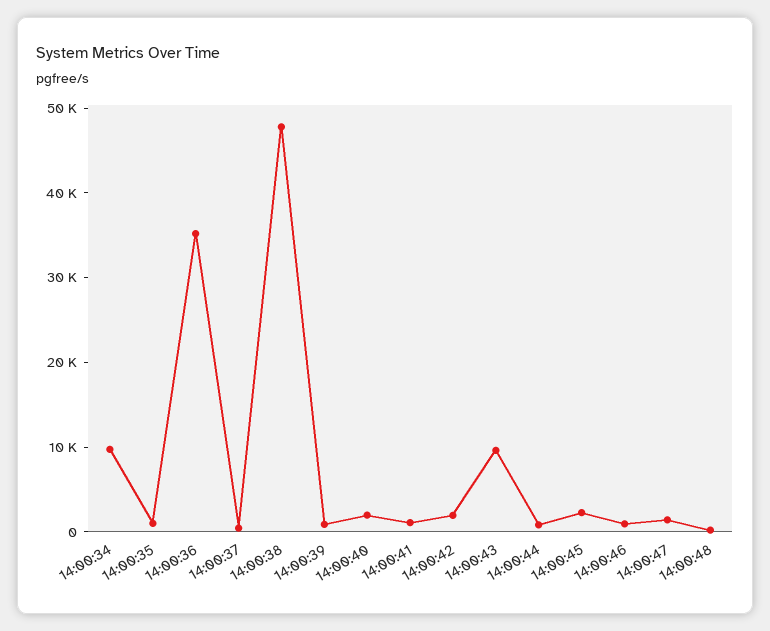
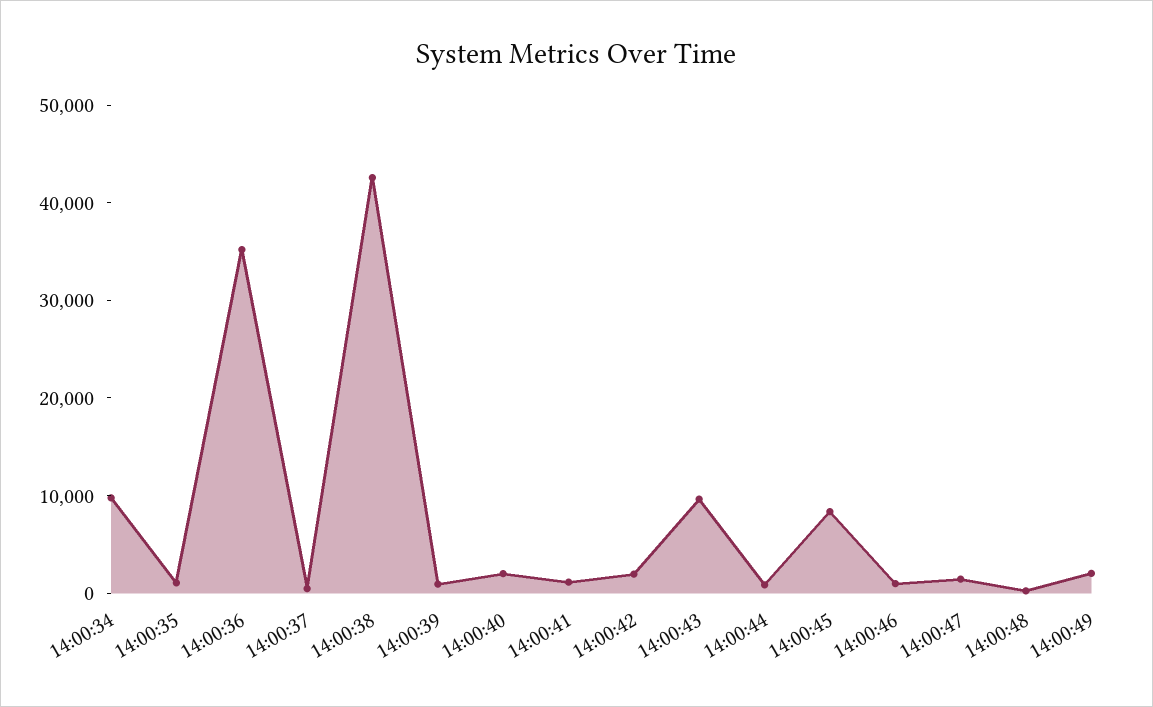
14:00:38: 48000 -> 42000
14:00:45: 2000 -> 8000
14:00:49: none -> 2000

